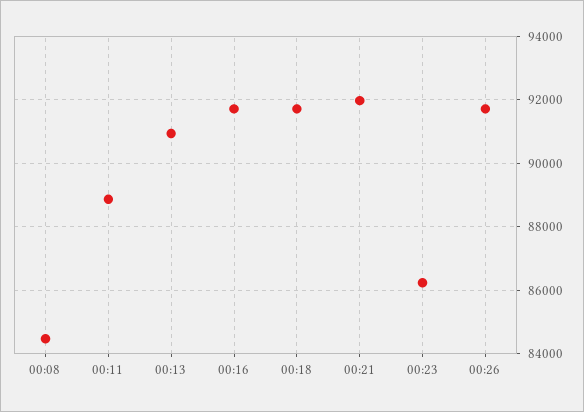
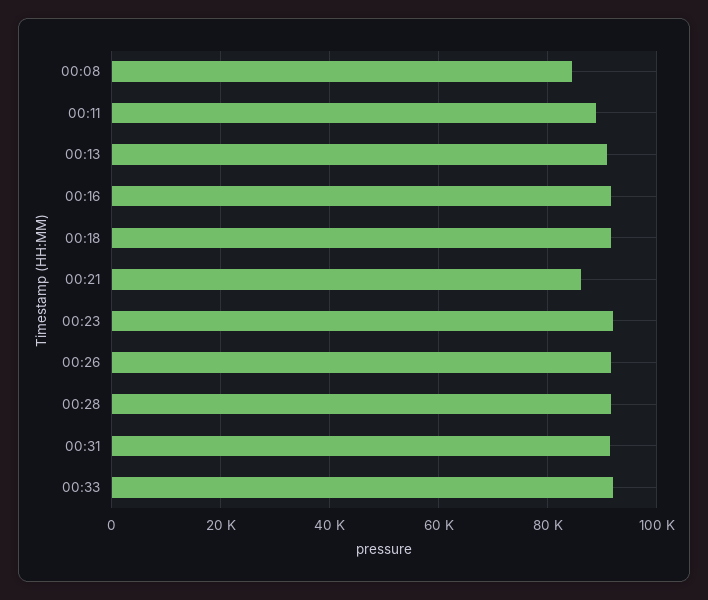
00:21: 92000 -> 86000
00:23: 86200 -> 92000
00:28: none -> 92000
00:31: none -> 92000
00:33: none -> 92000

